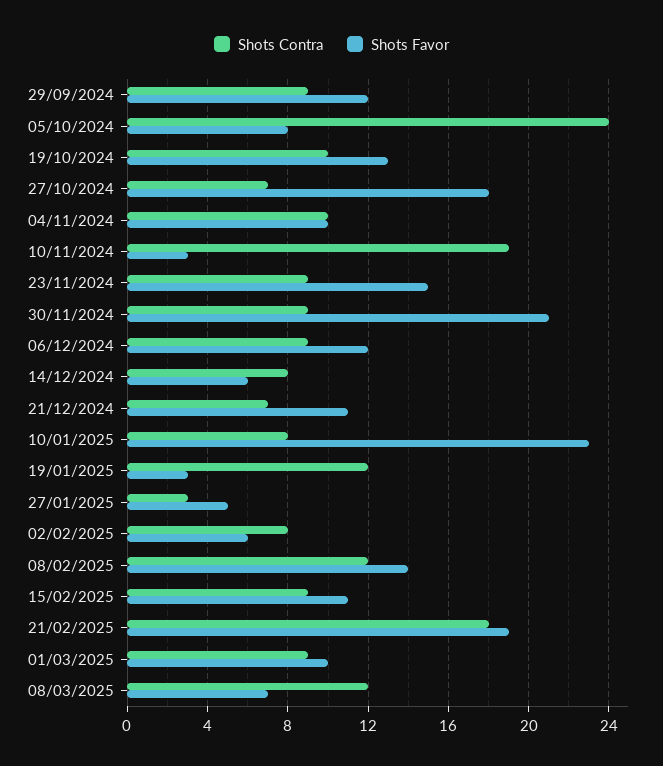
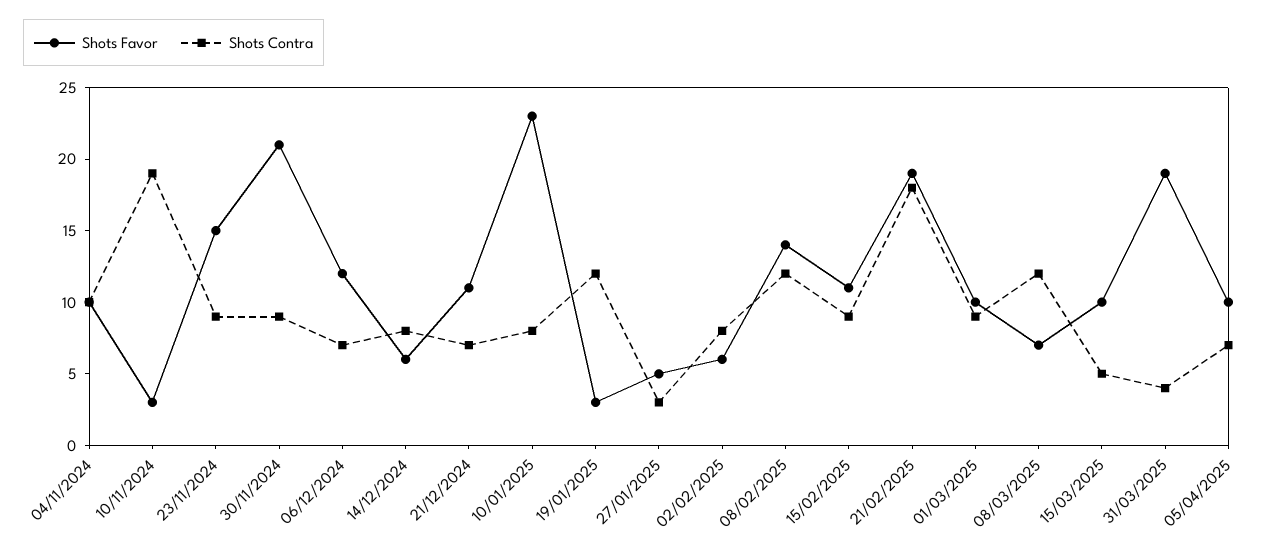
Shots Contra, 29/09/2024: 9 -> none
Shots Favor, 29/09/2024: 12 -> none
Shots Contra, 05/10/2024: 24 -> none
Shots Favor, 05/10/2024: 8 -> none
Shots Contra, 19/10/2024: 10 -> none
Shots Favor, 19/10/2024: 13 -> none
Shots Contra, 27/10/2024: 7 -> none
Shots Favor, 27/10/2024: 18 -> none
Shots Contra, 06/12/2024: 9 -> 7
Shots Favor, 15/03/2025: none -> 10
Shots Contra, 15/03/2025: none -> 5
Shots Favor, 31/03/2025: none -> 19
Shots Contra, 31/03/2025: none -> 4
Shots Favor, 05/04/2025: none -> 10
Shots Contra, 05/04/2025: none -> 7

